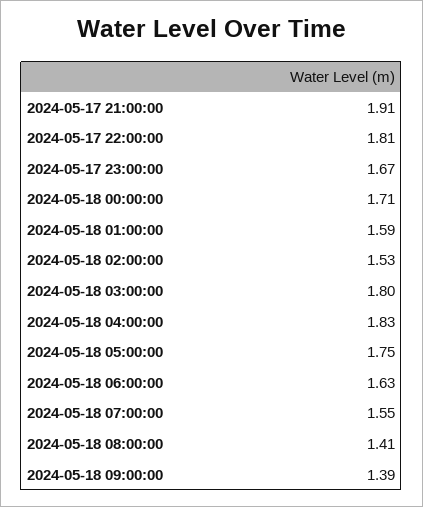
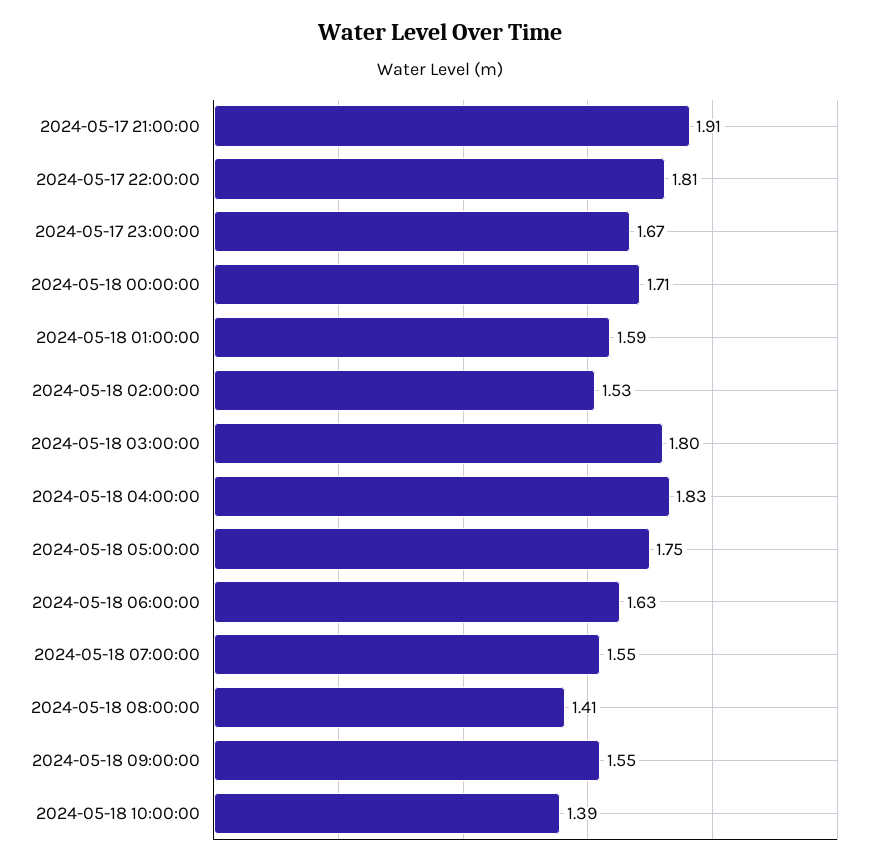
2024-05-18 09:00:00: 1.39 -> 1.55
2024-05-18 10:00:00: none -> 1.39

